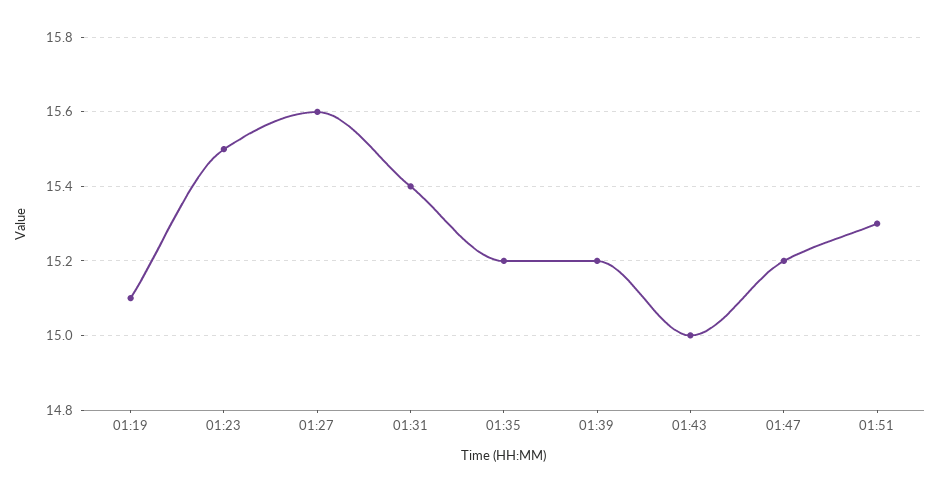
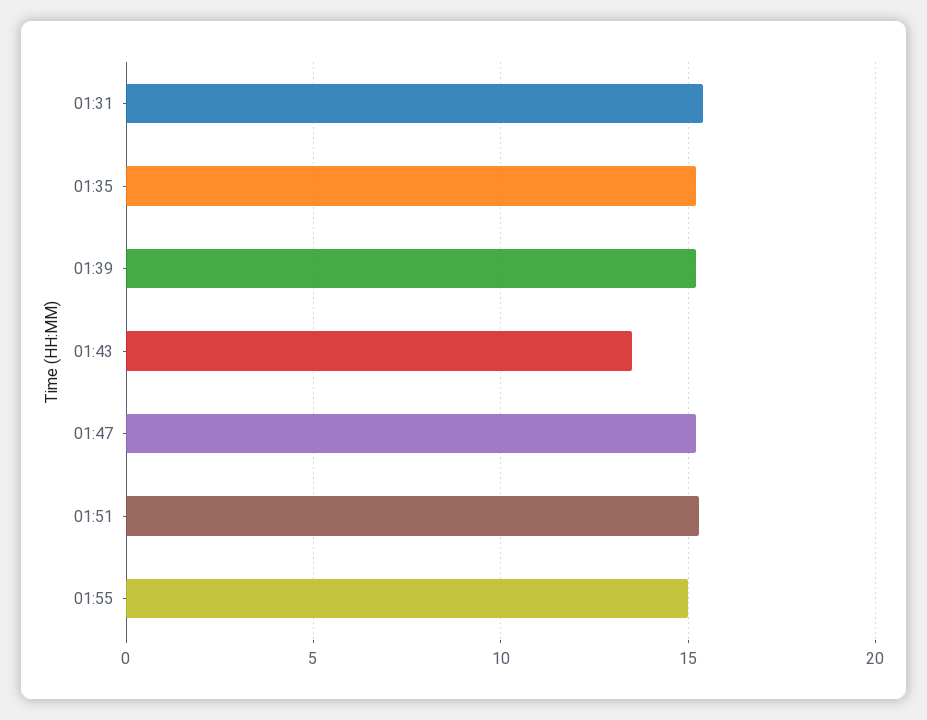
01:19: 15.1 -> none
01:23: 15.5 -> none
01:27: 15.6 -> none
01:43: 15 -> 13.5
01:55: none -> 15

